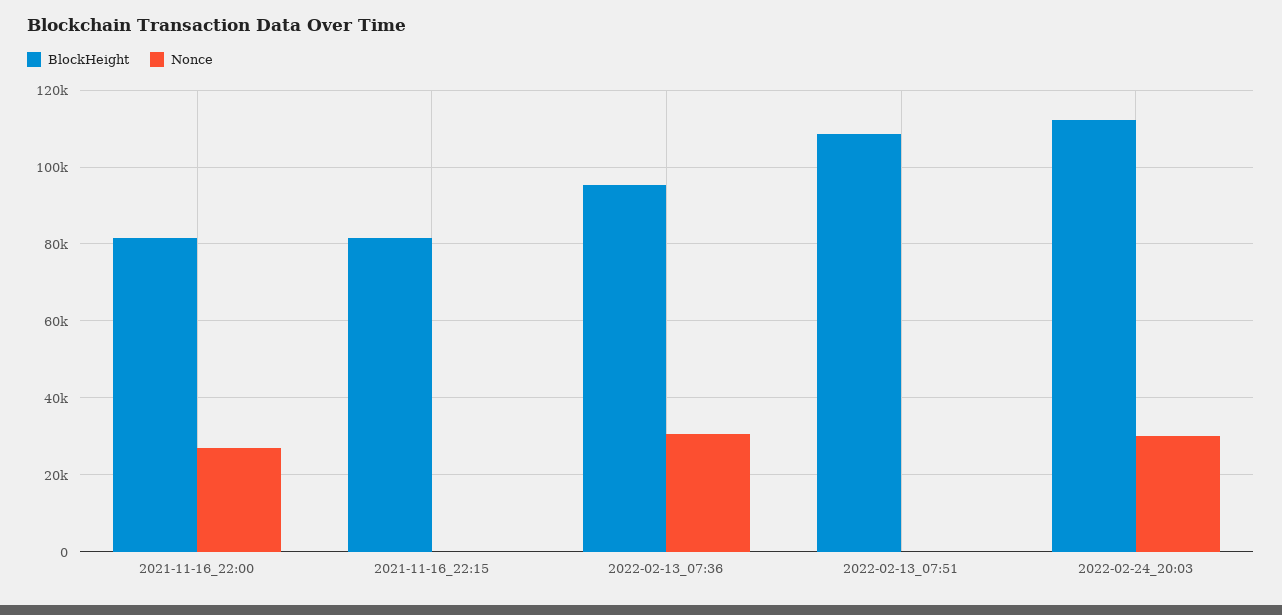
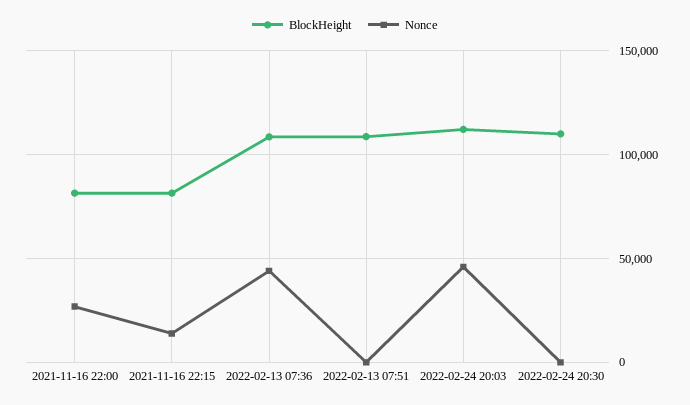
Nonce, 2021-11-16_22:15: 0 -> 15000
BlockHeight, 2022-02-13_07:36: 96000 -> 110000
Nonce, 2022-02-13_07:36: 30000 -> 45000
Nonce, 2022-02-24_20:03: 30000 -> 45000
BlockHeight, 2022-02-24 20:30: none -> 110000
Nonce, 2022-02-24 20:30: none -> 0

